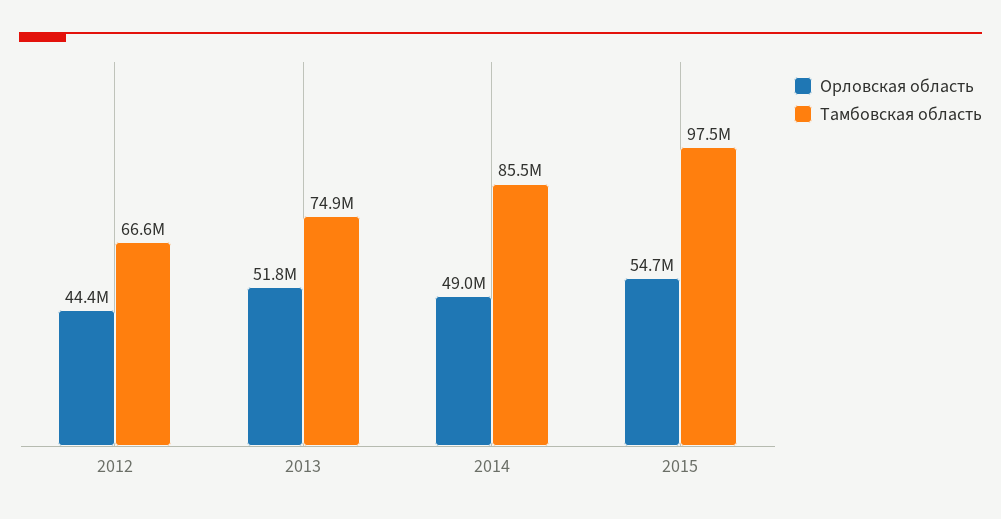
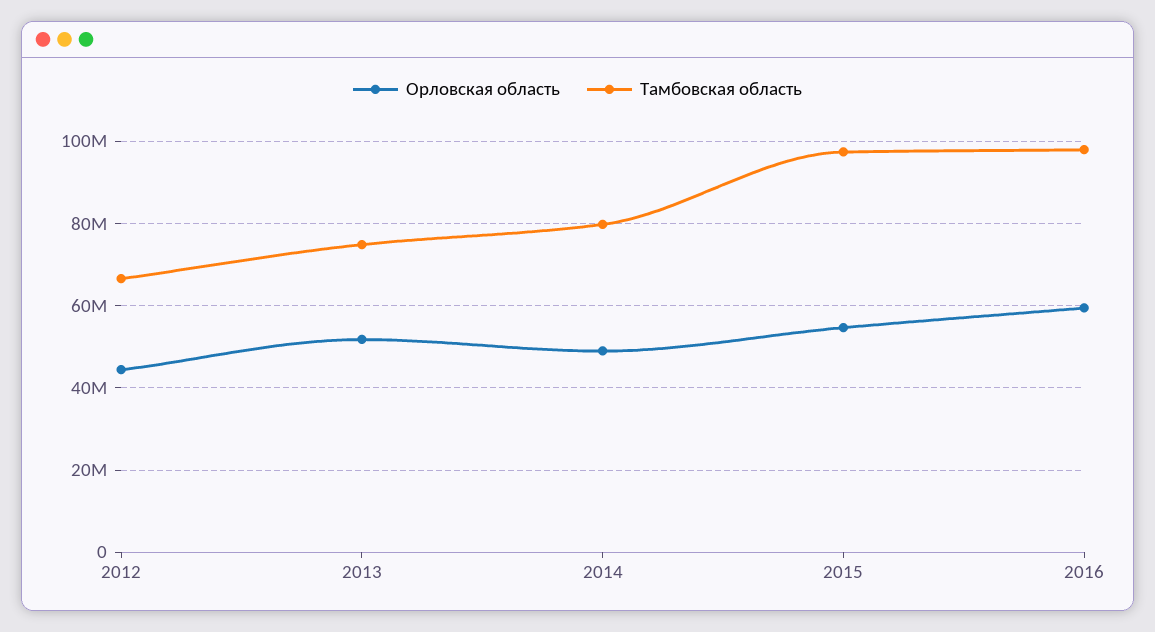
Тамбовская область, 2014: 85500000 -> 80000000
Орловская область, 2016: none -> 60000000
Тамбовская область, 2016: none -> 98000000

